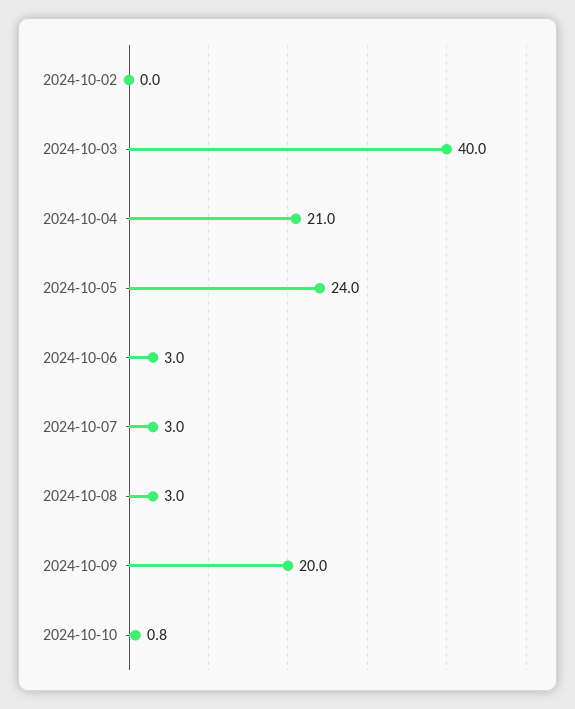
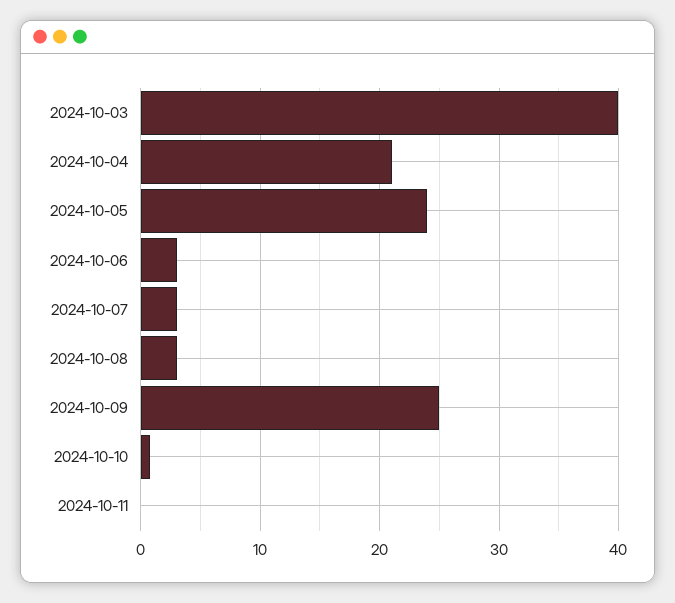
2024-10-02: 0 -> none
2024-10-09: 20 -> 25
2024-10-11: none -> 0

